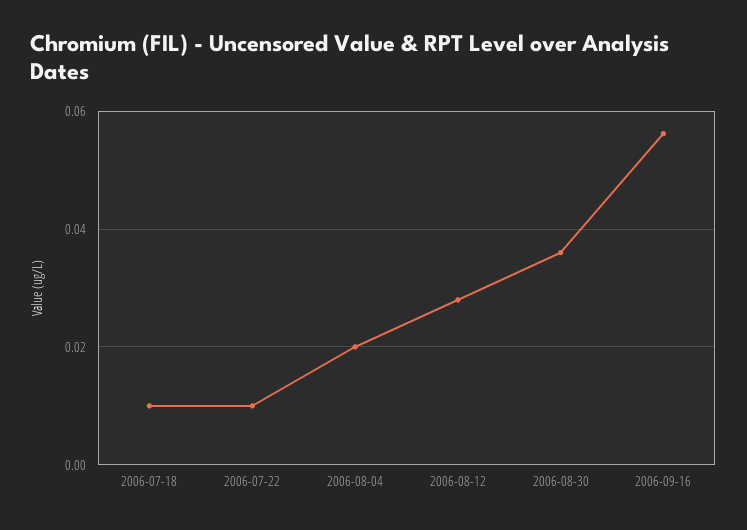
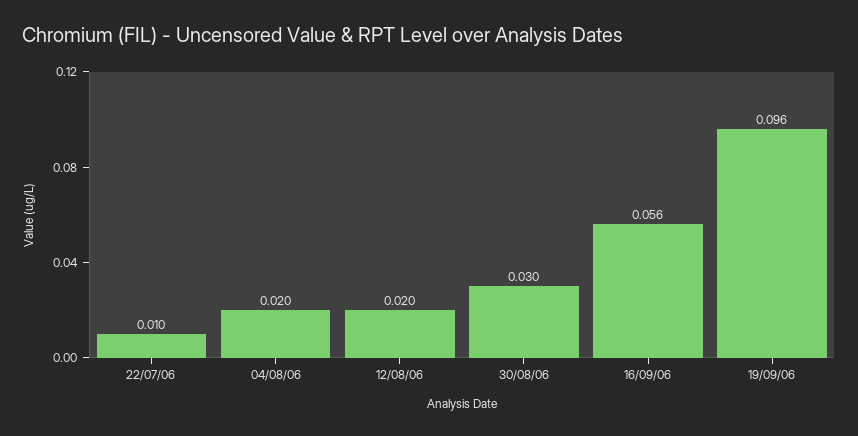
2006-07-18: 0.01 -> none
2006-08-12: 0.028 -> 0.02
2006-08-30: 0.036 -> 0.03
19/09/06: none -> 0.096

